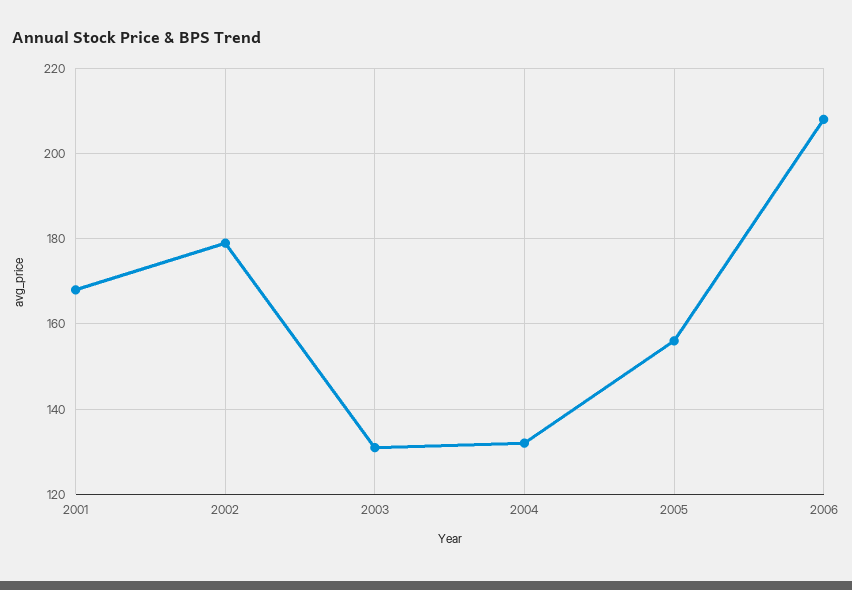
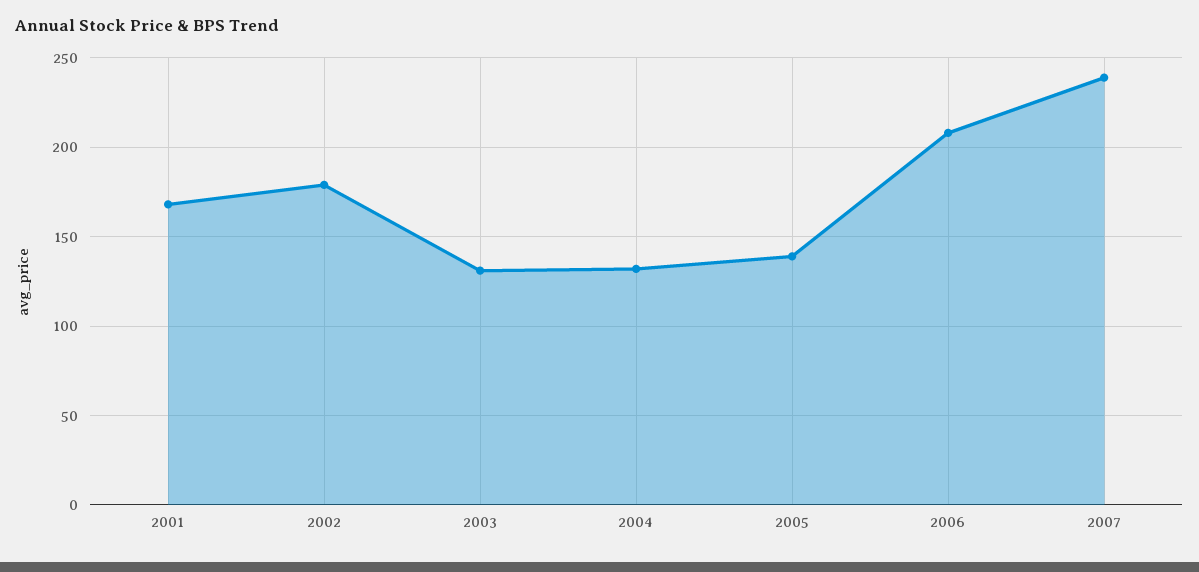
2005: 155 -> 140
2007: none -> 240

